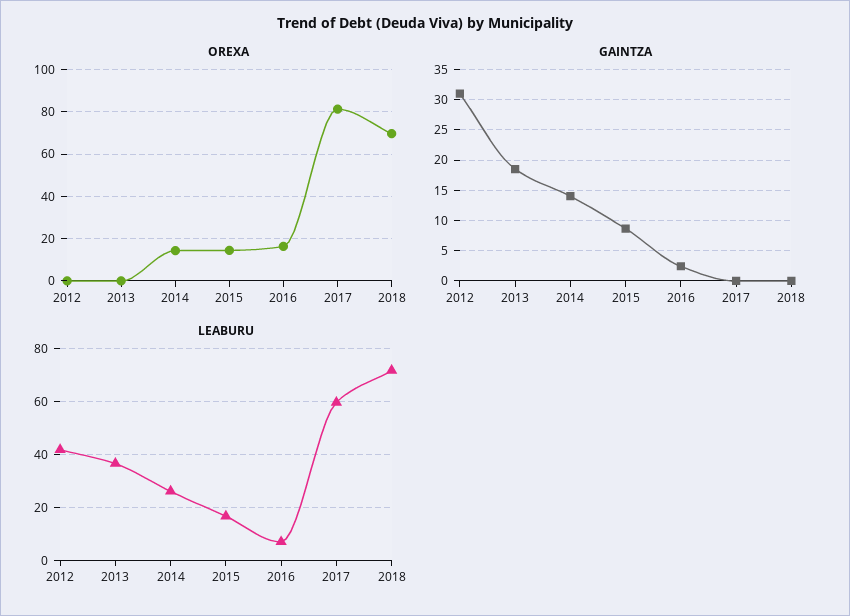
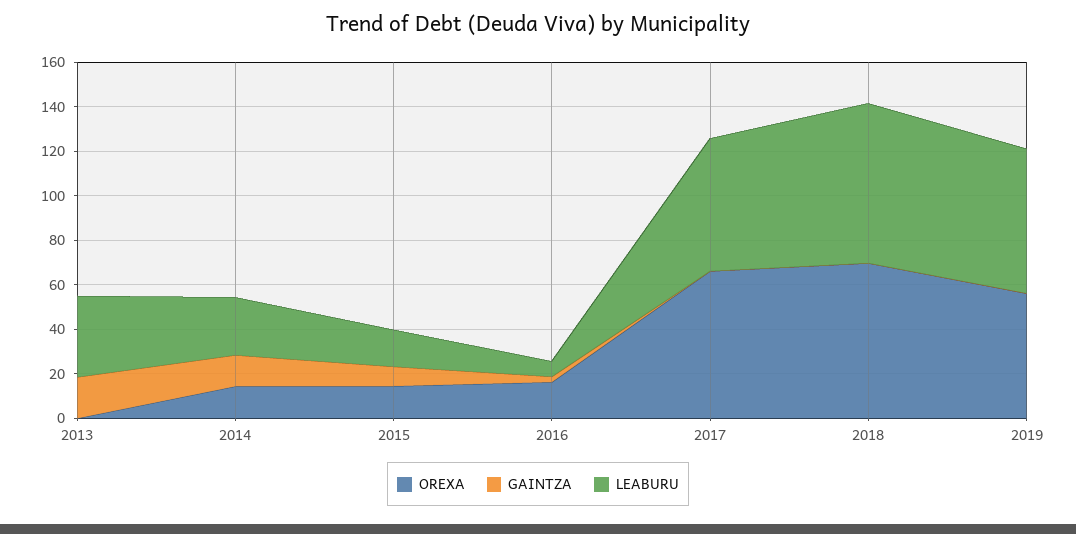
OREXA, 2012: 0 -> none
OREXA, 2017: 80 -> 65
GAINTZA, 2012: 31 -> none
LEABURU, 2012: 42.5 -> none
OREXA, 2019: none -> 55
GAINTZA, 2019: none -> 0
LEABURU, 2019: none -> 65

